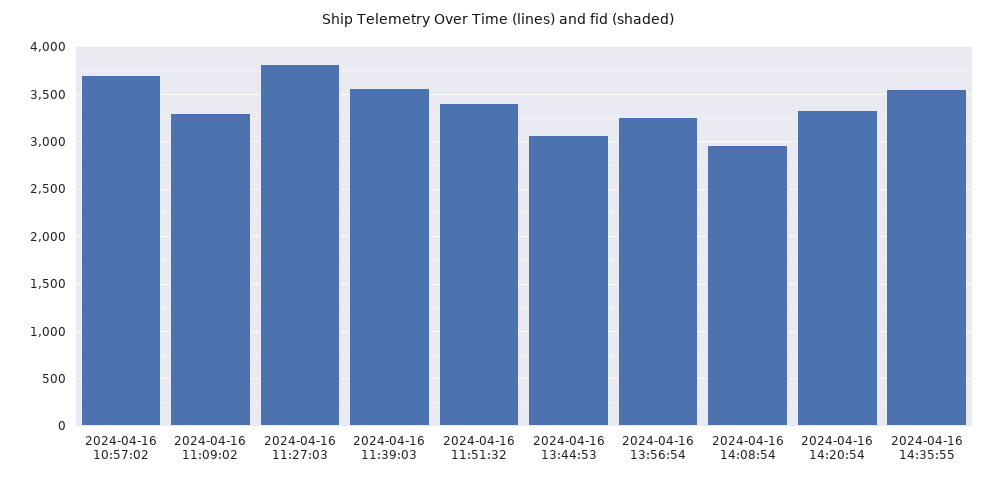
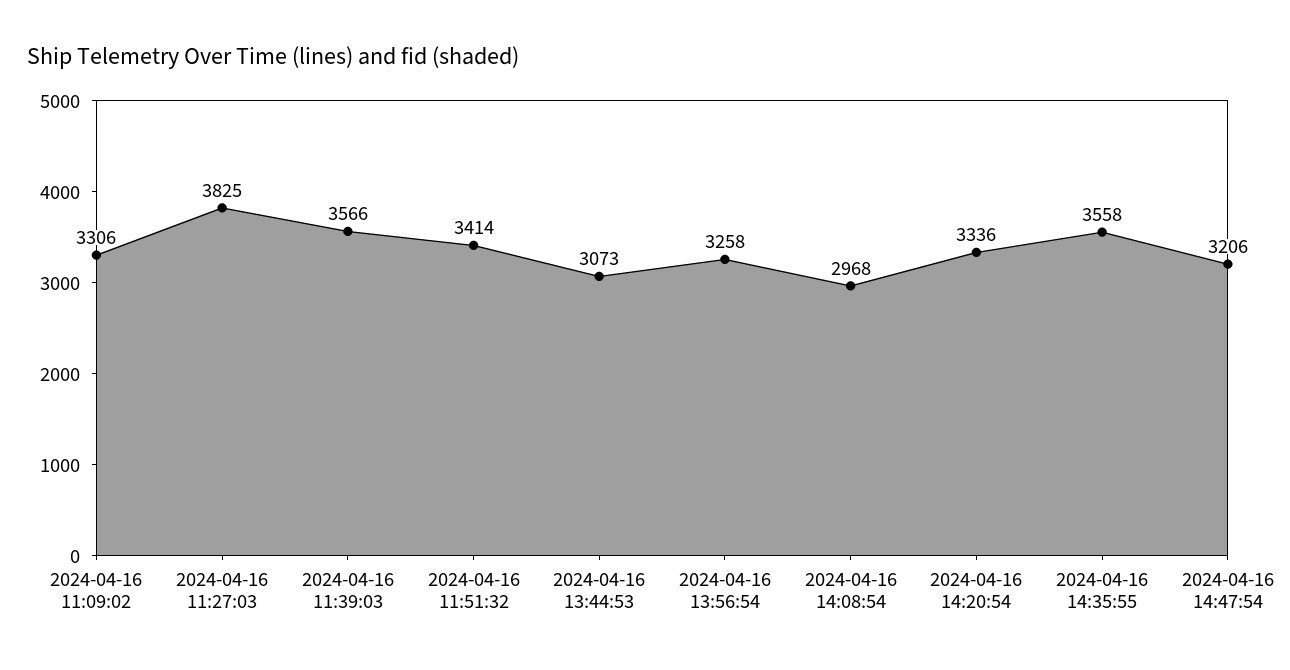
2024-04-16 10:57:02: 3700 -> none
2024-04-16 14:47:54: none -> 3206

